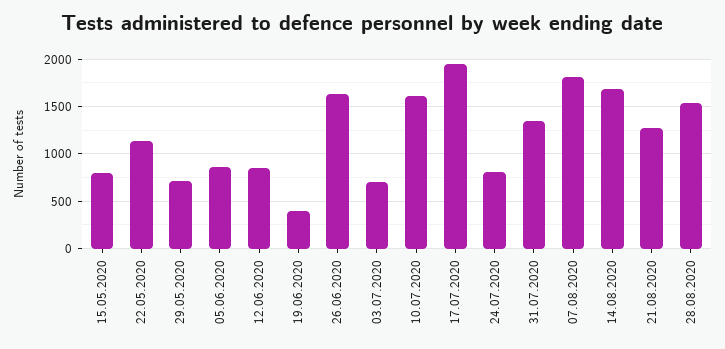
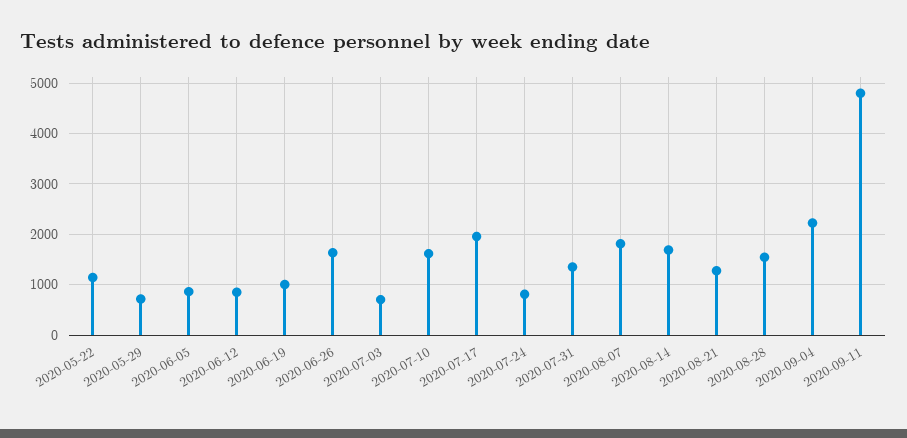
15.05.2020: 800 -> none
19.06.2020: 400 -> 1000
2020-09-04: none -> 2200
2020-09-11: none -> 4800

